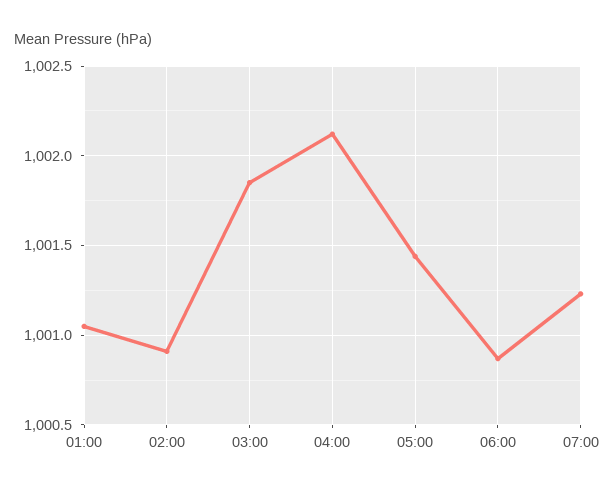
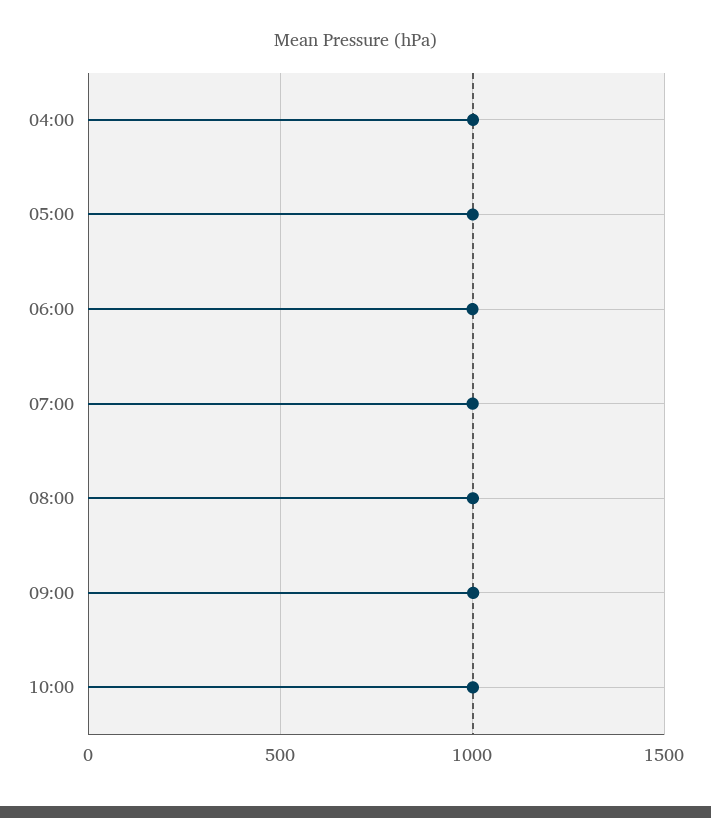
01:00: 1001.05 -> none
02:00: 1000.9 -> none
03:00: 1001.85 -> none
08:00: none -> 1000
09:00: none -> 1000
10:00: none -> 1000

